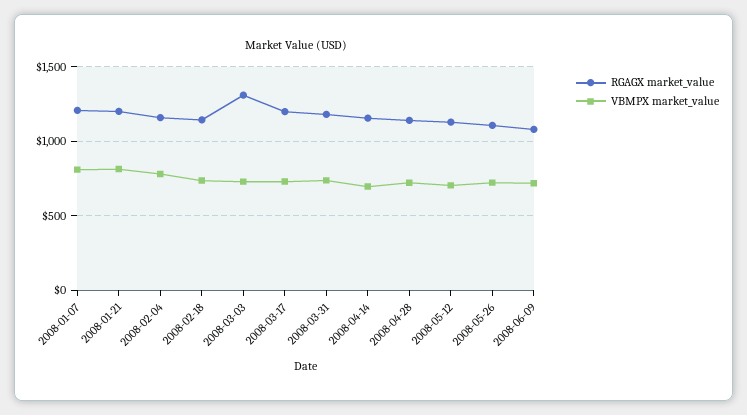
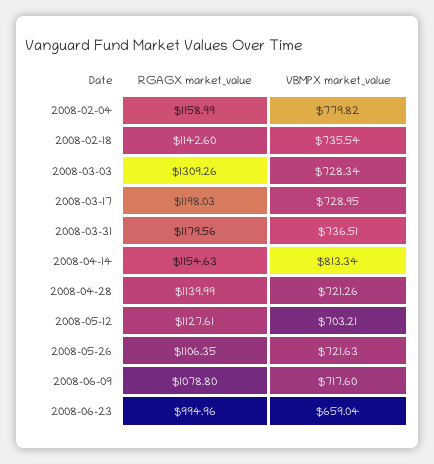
RGAGX market_value, 2008-01-07: 1200 -> none
VBMPX market_value, 2008-01-07: 800 -> none
RGAGX market_value, 2008-01-21: 1200 -> none
VBMPX market_value, 2008-01-21: 800 -> none
VBMPX market_value, 2008-04-14: 700 -> 813.34
RGAGX market_value, 2008-06-23: none -> 994.96
VBMPX market_value, 2008-06-23: none -> 659.04

